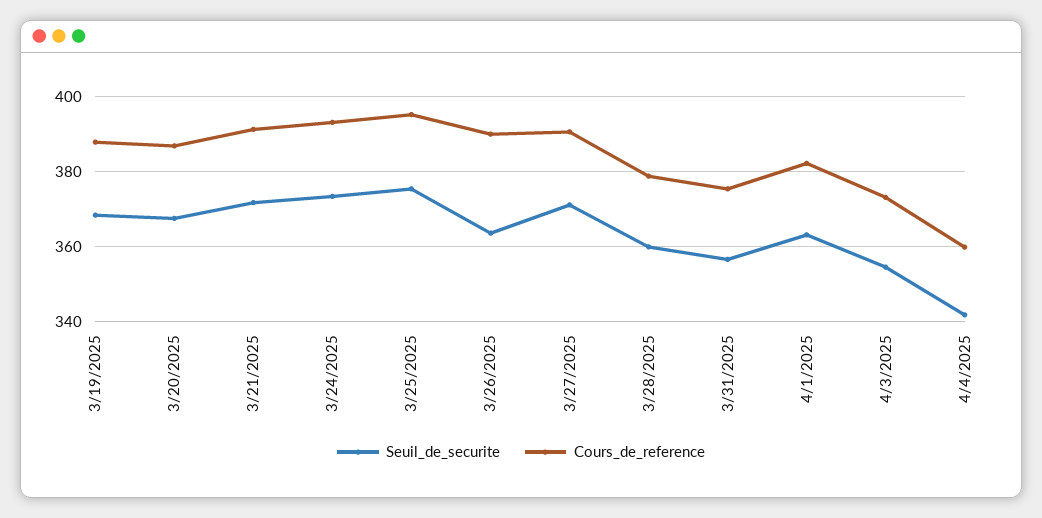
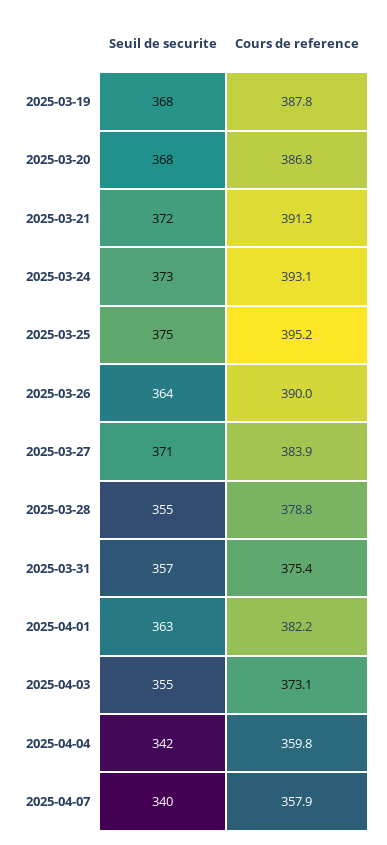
Cours_de_reference, 3/27/2025: 390 -> 383.9
Seuil_de_securite, 3/28/2025: 360 -> 355
Seuil_de_securite, 2025-04-07: none -> 340
Cours_de_reference, 2025-04-07: none -> 357.9

